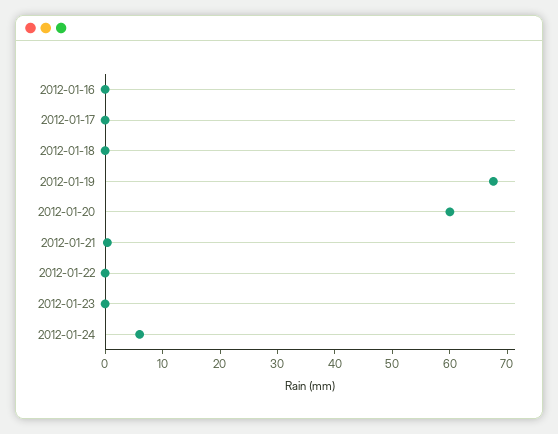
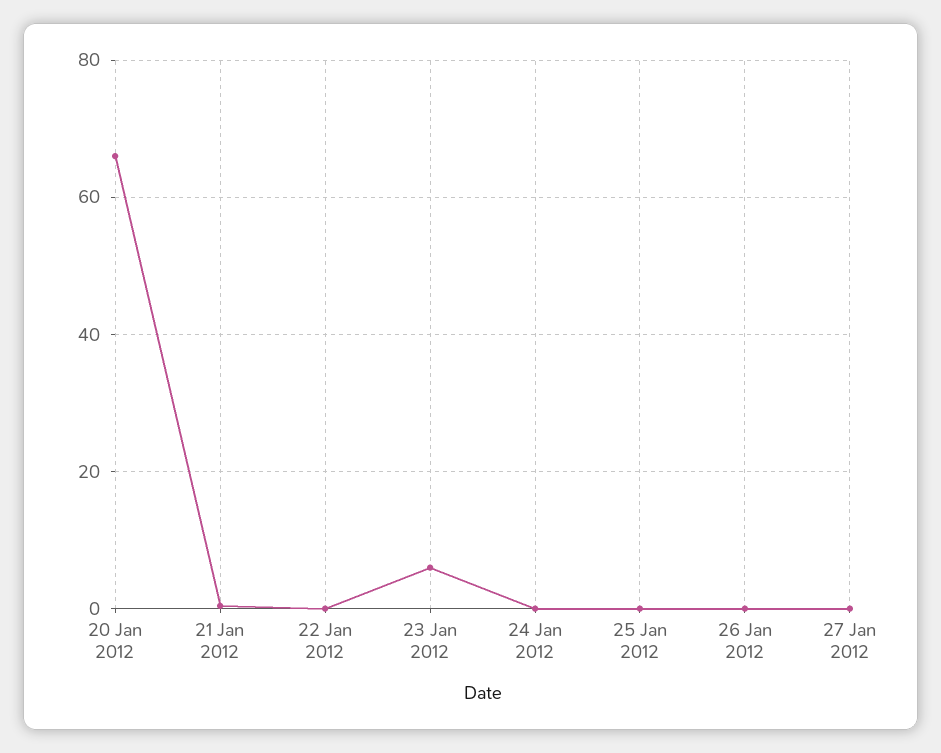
2012-01-16: 0 -> none
2012-01-17: 0 -> none
2012-01-18: 0 -> none
2012-01-19: 68 -> none
2012-01-20: 60 -> 66
2012-01-23: 0 -> 6
2012-01-24: 6 -> 0
25 Jan 2012: none -> 0
26 Jan 2012: none -> 0
27 Jan 2012: none -> 0

